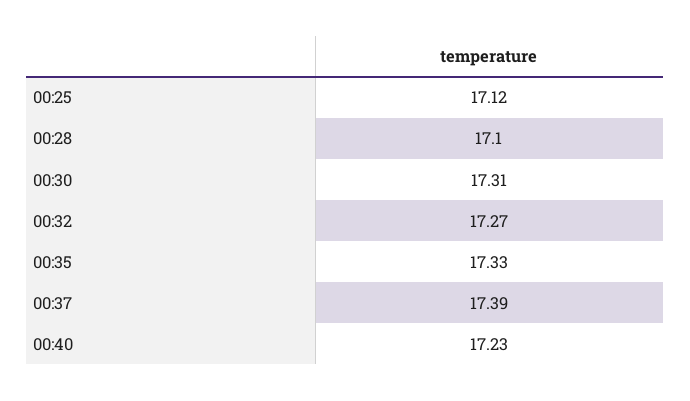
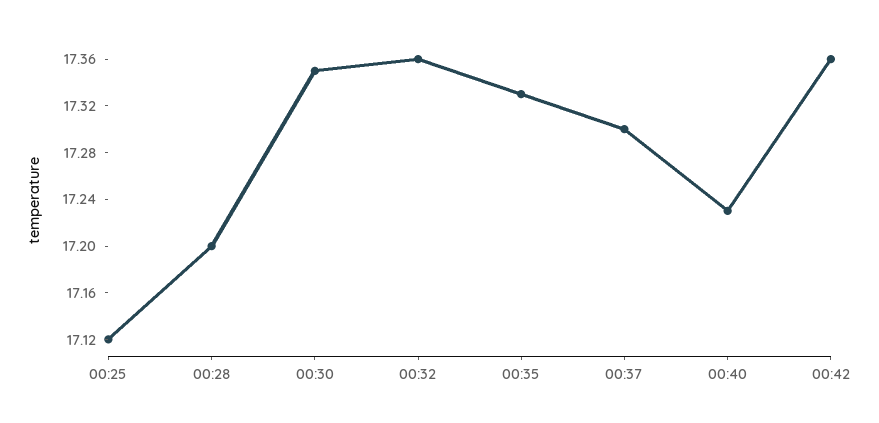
00:28: 17.1 -> 17.2
00:30: 17.31 -> 17.35
00:32: 17.27 -> 17.36
00:37: 17.39 -> 17.3
00:42: none -> 17.36

